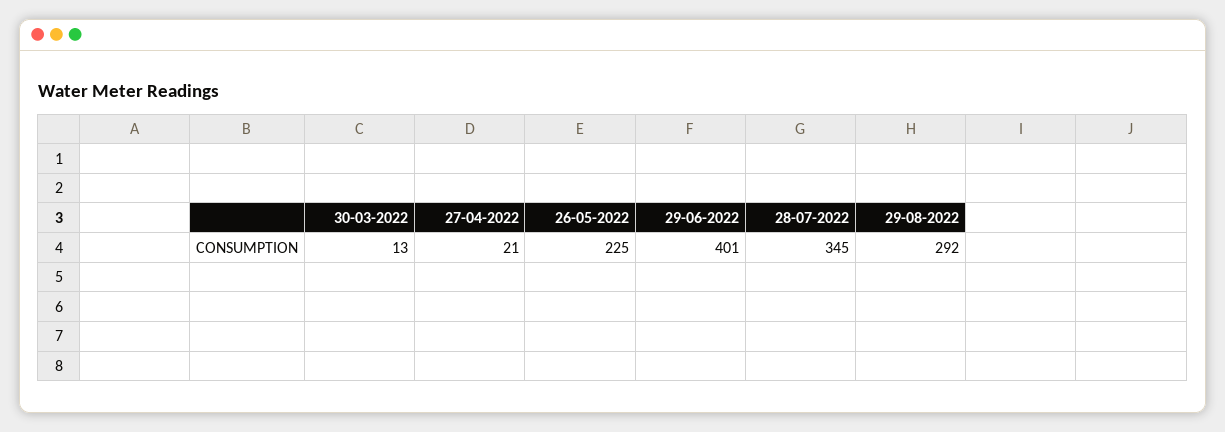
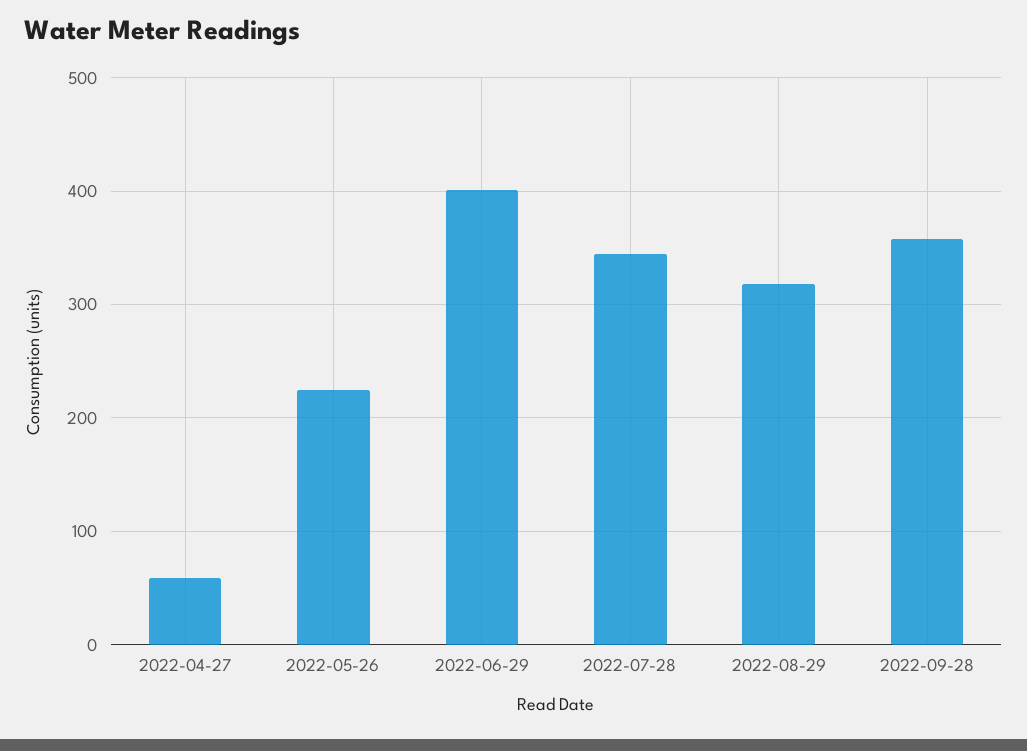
30-03-2022: 13 -> none
27-04-2022: 21 -> 60
29-08-2022: 292 -> 320
2022-09-28: none -> 360

